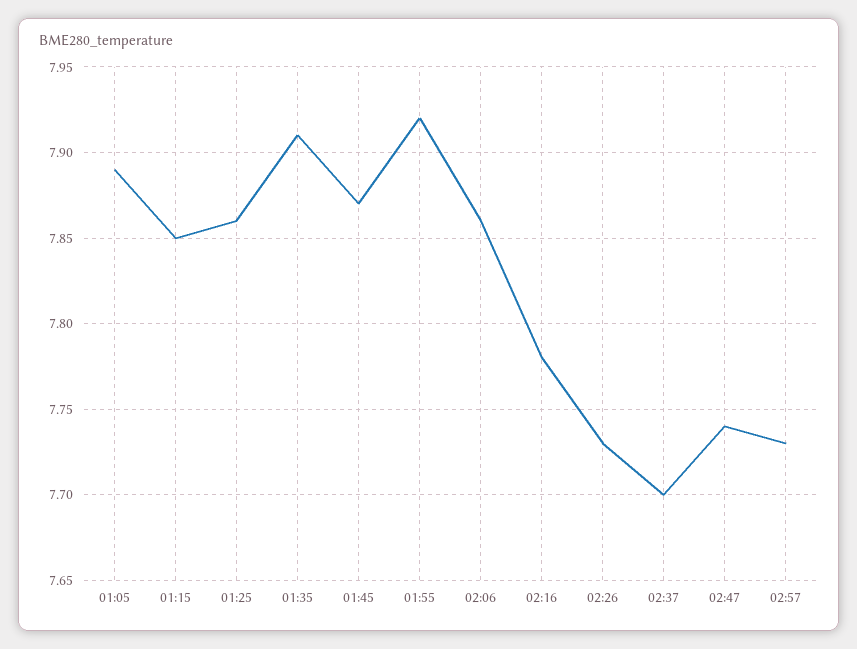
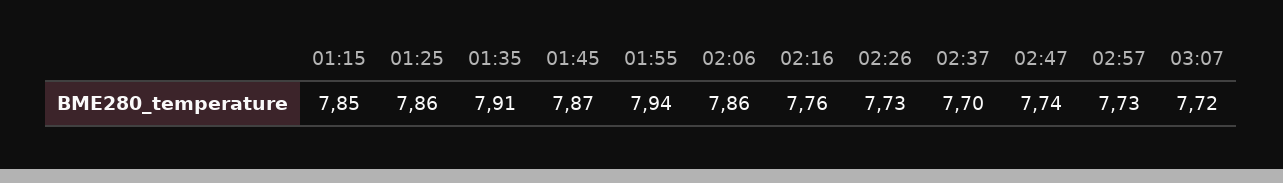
01:05: 7.89 -> none
01:55: 7.92 -> 7.94
02:16: 7.78 -> 7.76
03:07: none -> 7.72

